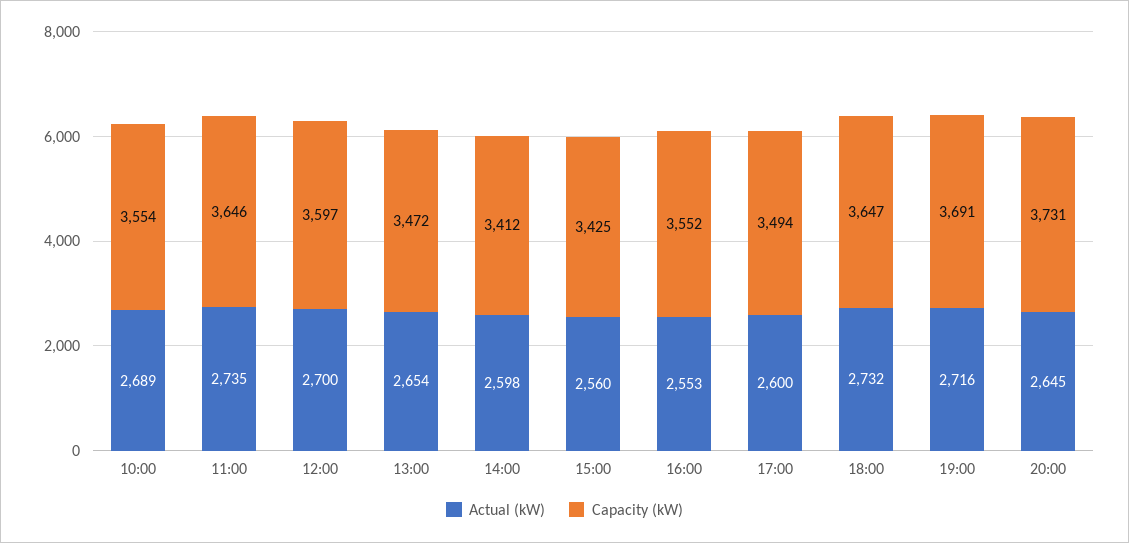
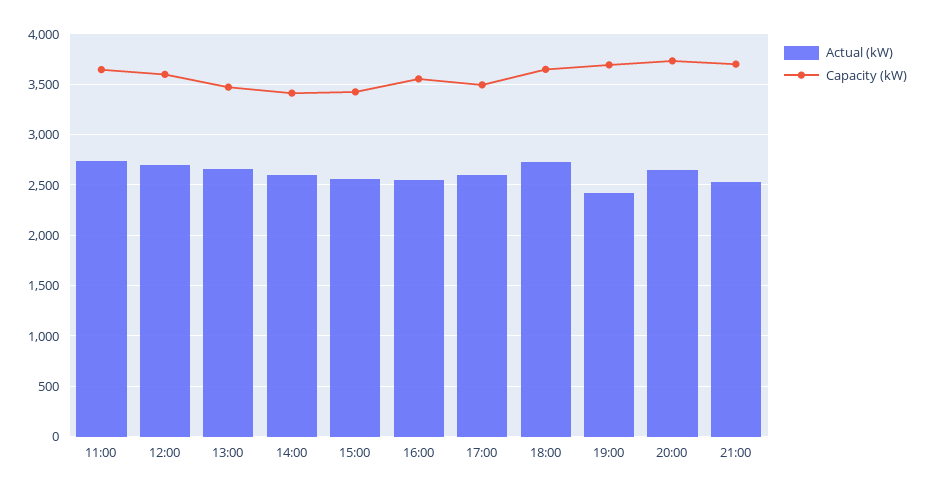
Actual (kW), 10:00: 2689 -> none
Capacity (kW), 10:00: 3554 -> none
Actual (kW), 19:00: 2716 -> 2400
Actual (kW), 21:00: none -> 2500
Capacity (kW), 21:00: none -> 3700

